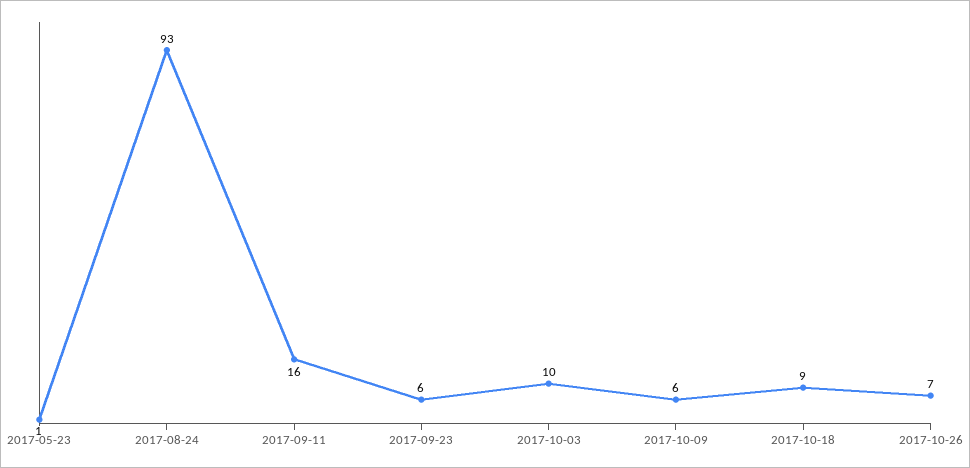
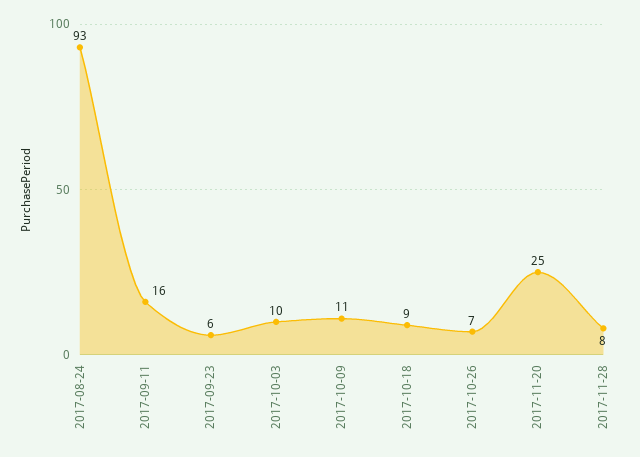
2017-05-23: 1 -> none
2017-10-09: 6 -> 11
2017-11-20: none -> 25
2017-11-28: none -> 8

